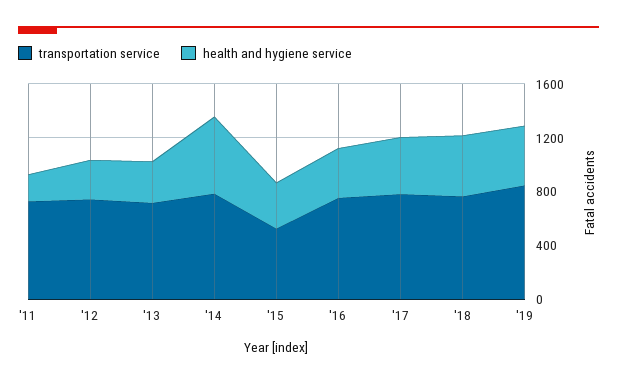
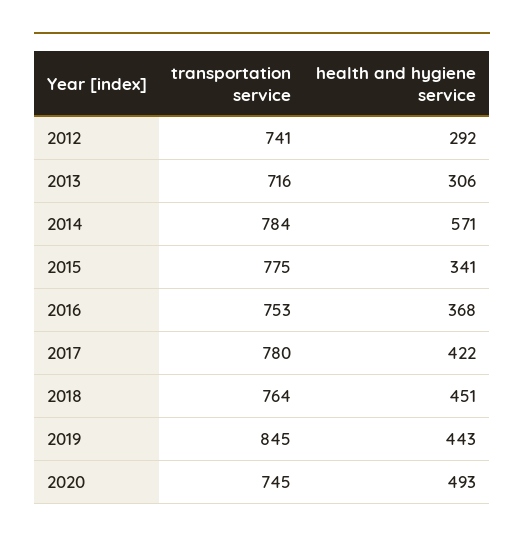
transportation service, '11: 700 -> none
health and hygiene service, '11: 200 -> none
transportation service, '15: 500 -> 775
transportation service, 2020: none -> 745
health and hygiene service, 2020: none -> 493

